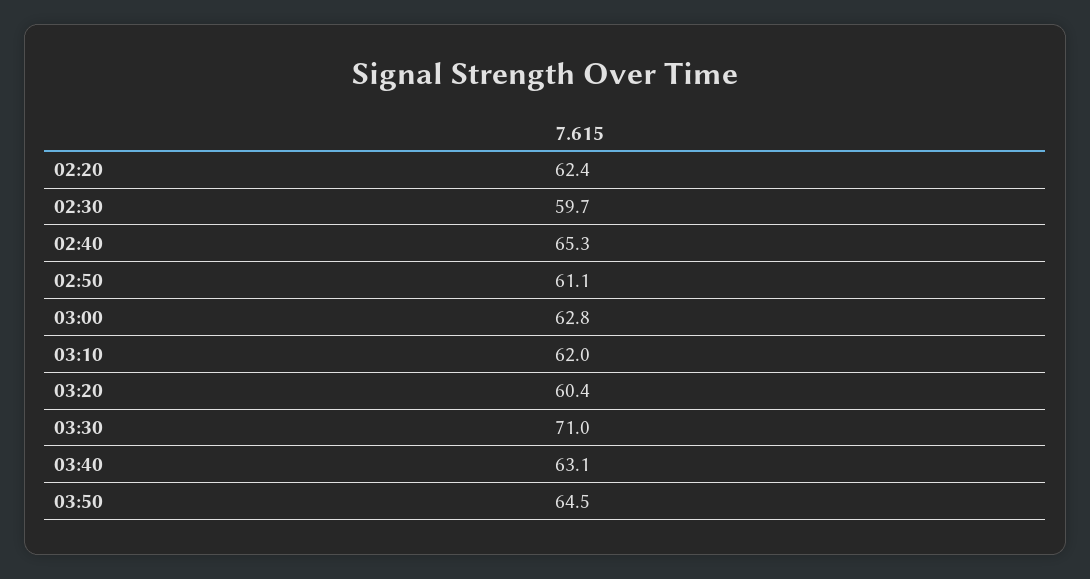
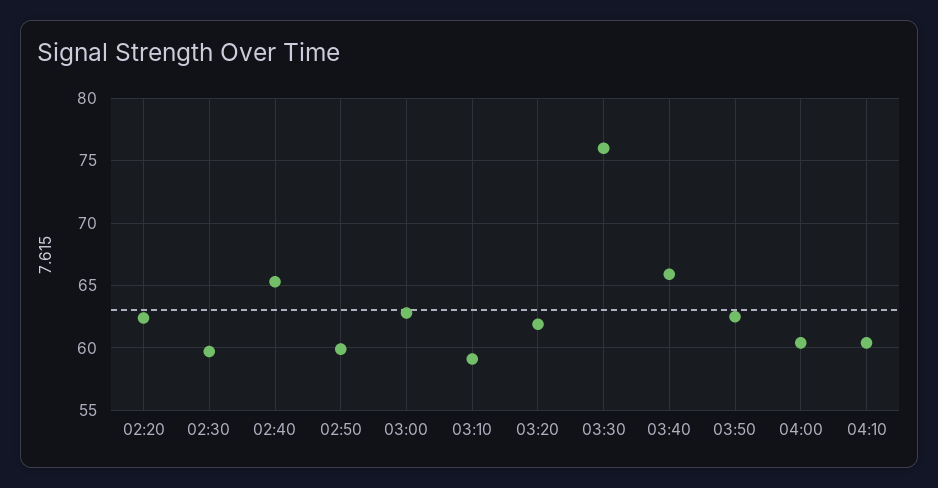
02:50: 61.1 -> 60
03:10: 62 -> 59
03:20: 60.4 -> 62
03:30: 71 -> 76
03:40: 63.1 -> 66
03:50: 64.5 -> 62.5
04:00: none -> 60.5
04:10: none -> 60.5

